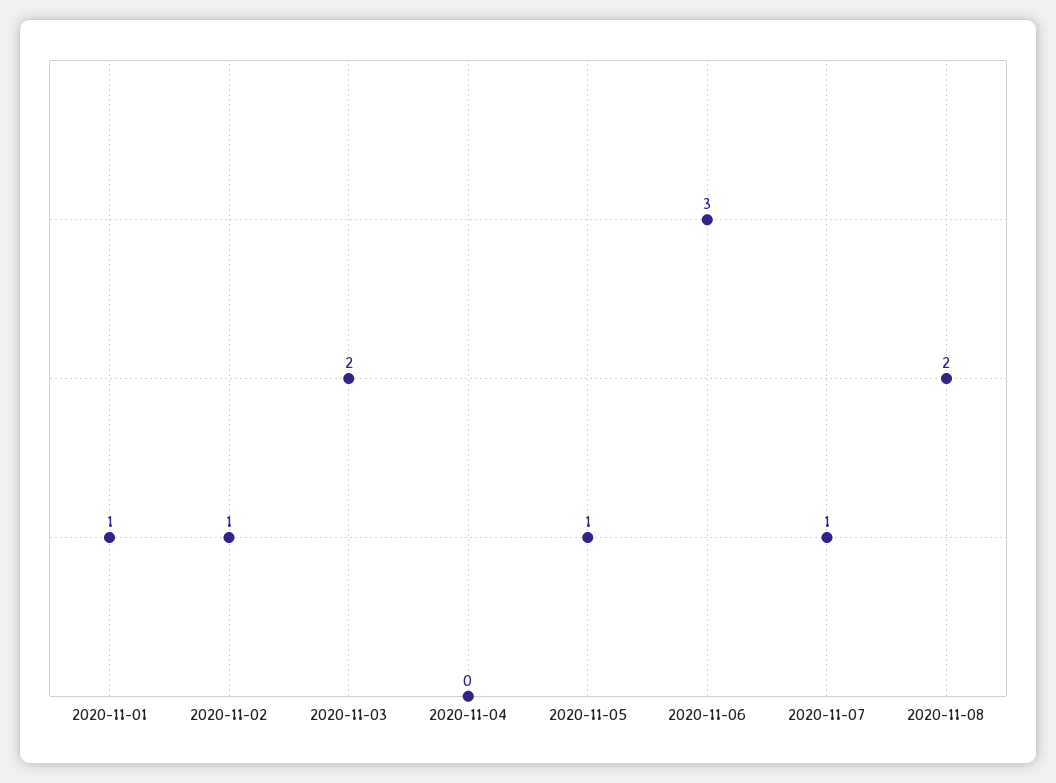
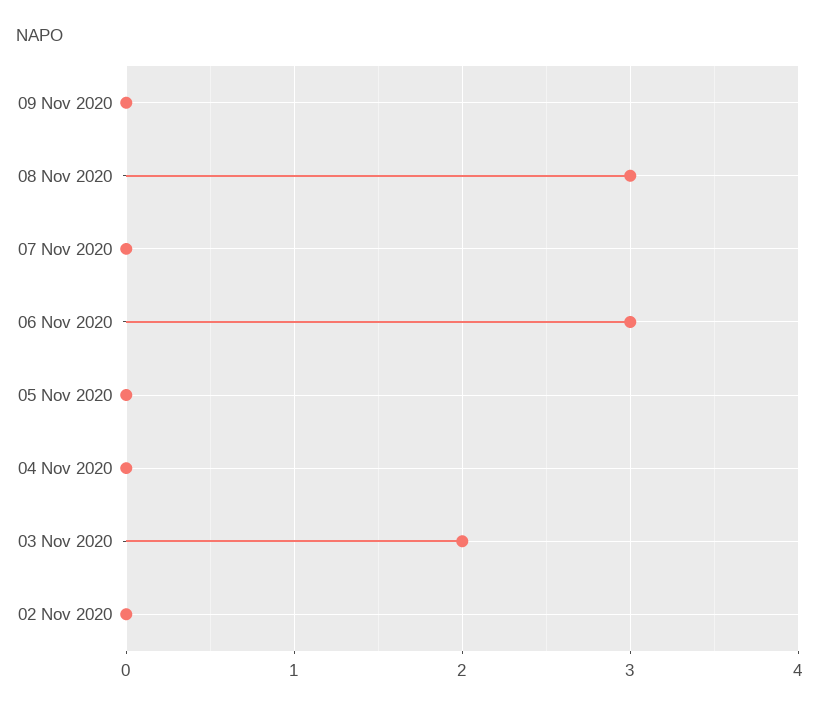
2020-11-01: 1 -> none
2020-11-02: 1 -> 0
2020-11-05: 1 -> 0
2020-11-07: 1 -> 0
2020-11-08: 2 -> 3
09 Nov 2020: none -> 0

